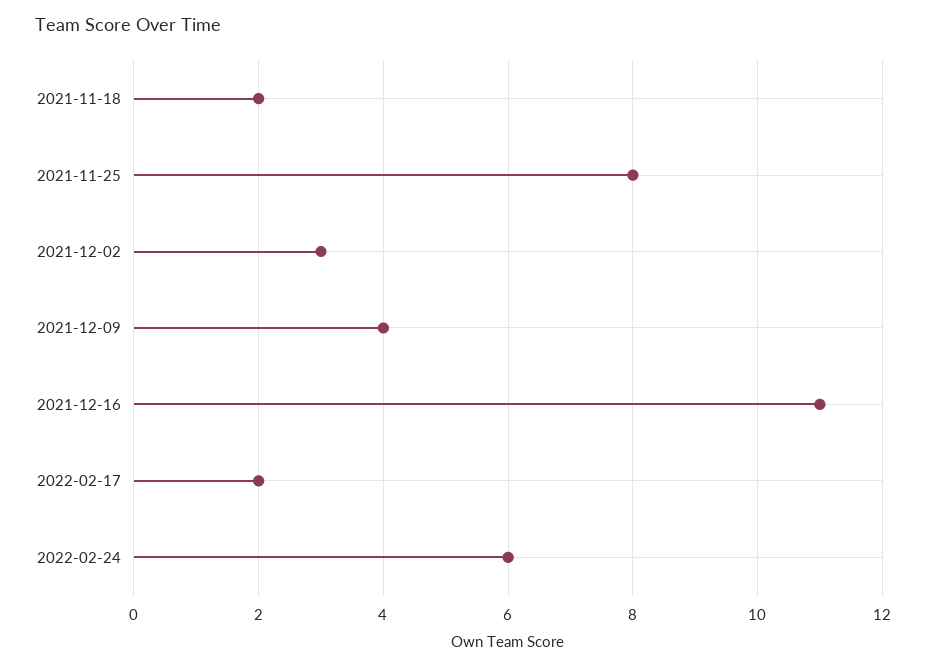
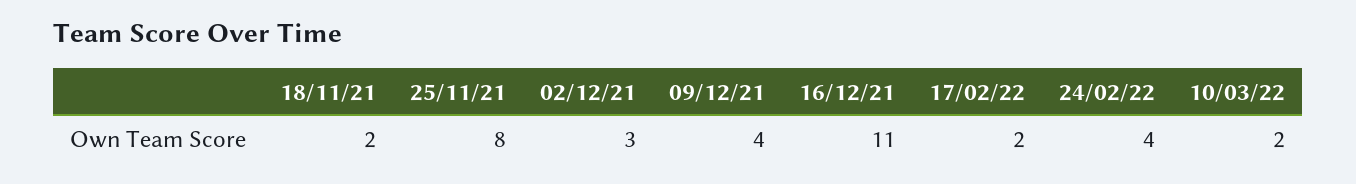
2022-02-24: 6 -> 4
10/03/22: none -> 2

